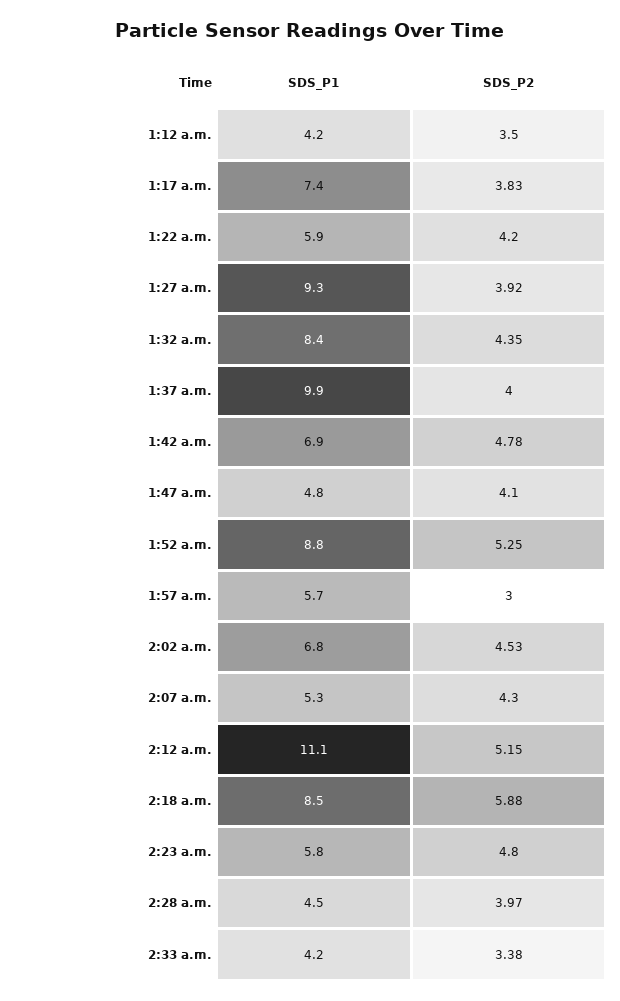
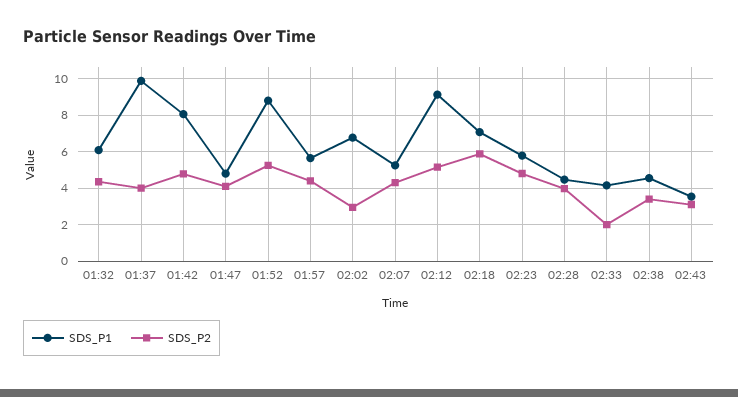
SDS_P1, 1:12 a.m.: 4.2 -> none
SDS_P2, 1:12 a.m.: 3.5 -> none
SDS_P1, 1:17 a.m.: 7.4 -> none
SDS_P2, 1:17 a.m.: 3.83 -> none
SDS_P1, 1:22 a.m.: 5.9 -> none
SDS_P2, 1:22 a.m.: 4.2 -> none
SDS_P1, 1:27 a.m.: 9.3 -> none
SDS_P2, 1:27 a.m.: 3.92 -> none
SDS_P1, 1:32 a.m.: 8.4 -> 6
SDS_P1, 1:42 a.m.: 6.9 -> 8
SDS_P2, 1:57 a.m.: 3 -> 4.5
SDS_P2, 2:02 a.m.: 4.53 -> 3
SDS_P1, 2:12 a.m.: 11.1 -> 9
SDS_P1, 2:18 a.m.: 8.5 -> 7
SDS_P2, 2:33 a.m.: 3.38 -> 2
SDS_P1, 02:38: none -> 4.5
SDS_P2, 02:38: none -> 3.5
SDS_P1, 02:43: none -> 3.5
SDS_P2, 02:43: none -> 3

